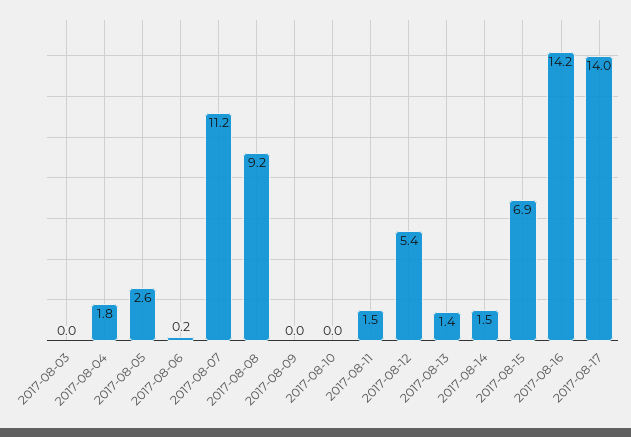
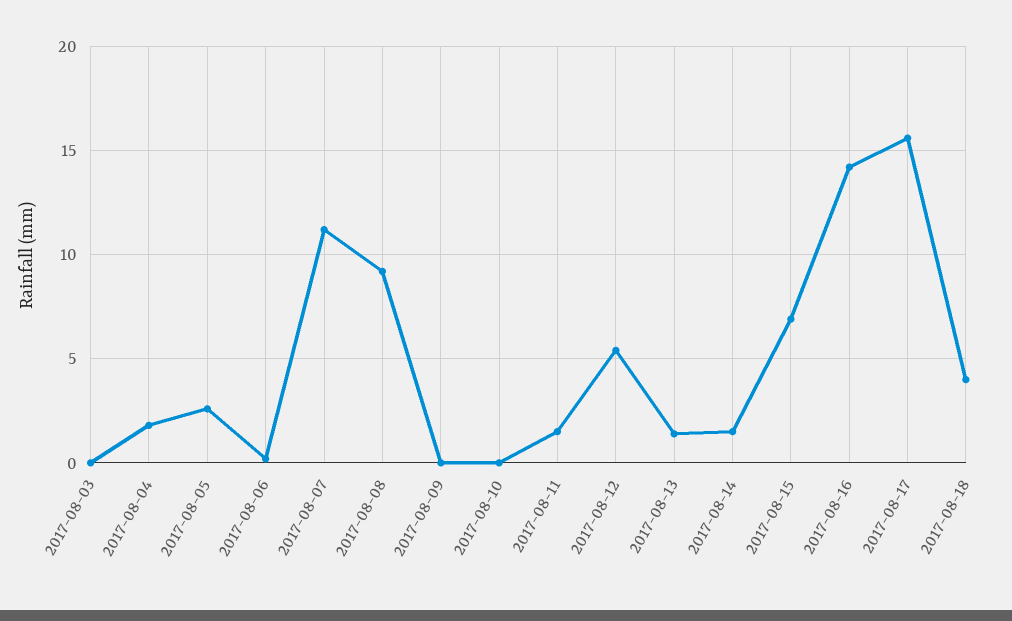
2017-08-17: 14 -> 15.5
2017-08-18: none -> 4

